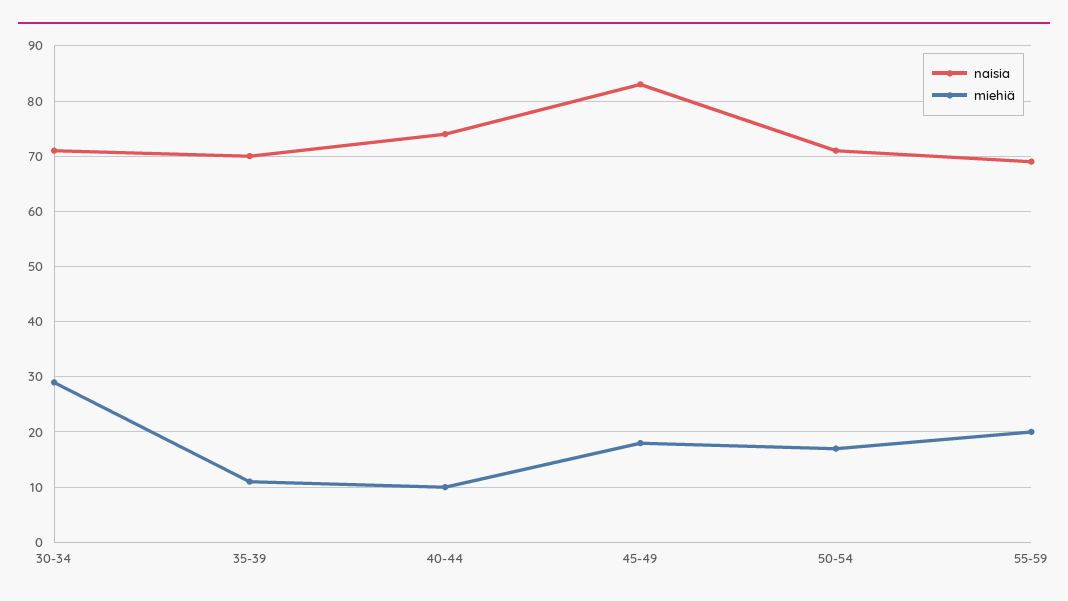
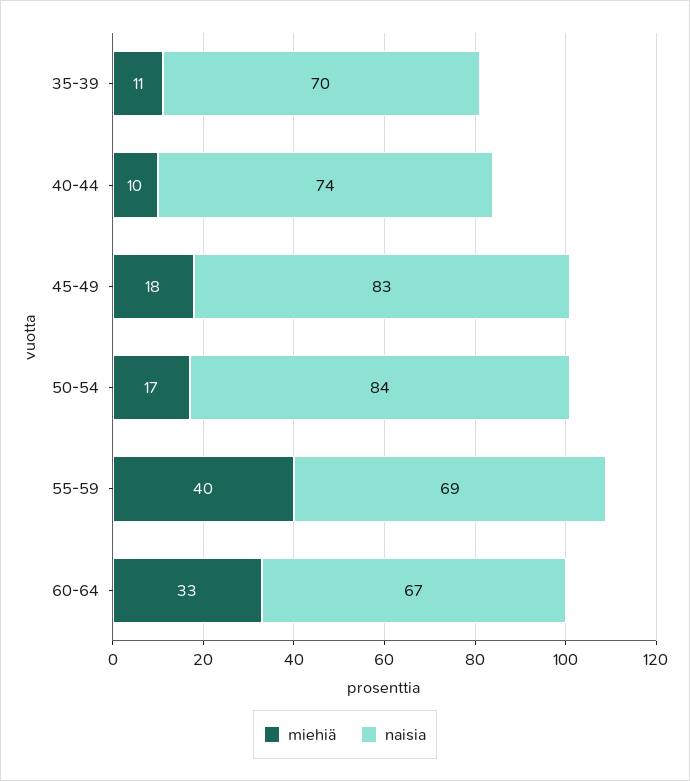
naisia, 30-34: 70 -> none
miehiä, 30-34: 30 -> none
naisia, 50-54: 70 -> 84
miehiä, 55-59: 20 -> 40
miehiä, 60-64: none -> 33
naisia, 60-64: none -> 67

